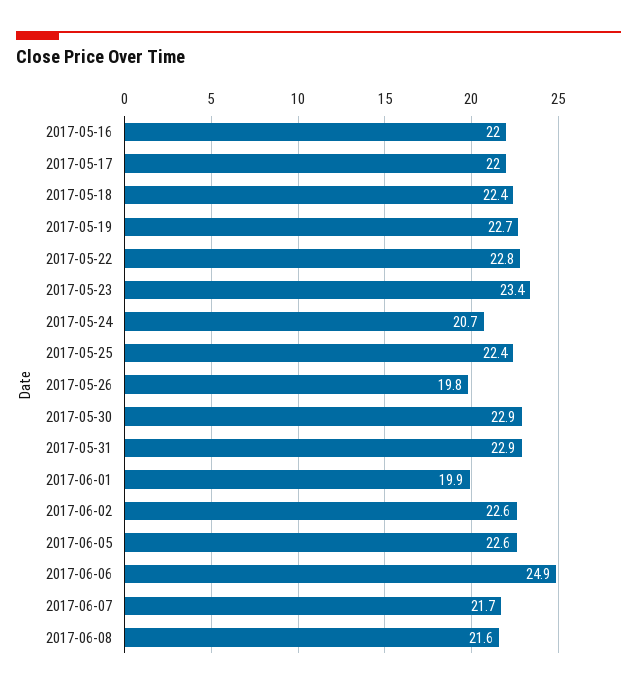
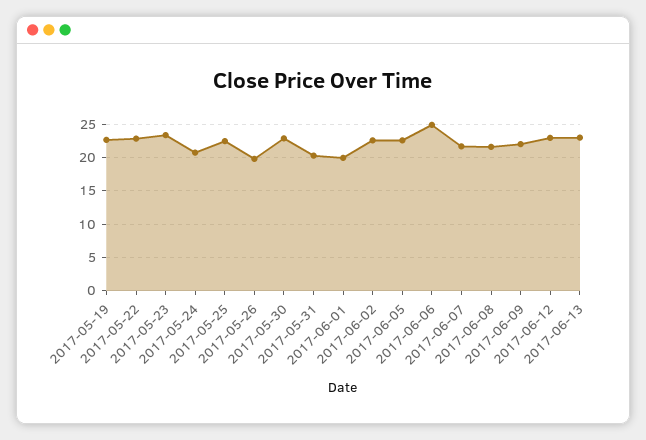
2017-05-16: 22 -> none
2017-05-17: 22 -> none
2017-05-18: 22.4 -> none
2017-05-31: 22.9 -> 20
2017-06-09: none -> 22
2017-06-12: none -> 23
2017-06-13: none -> 23

